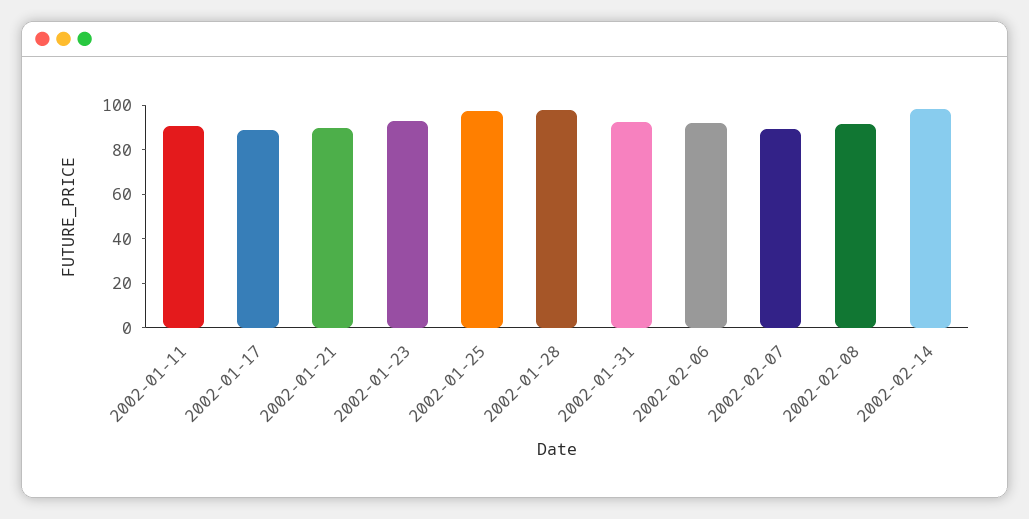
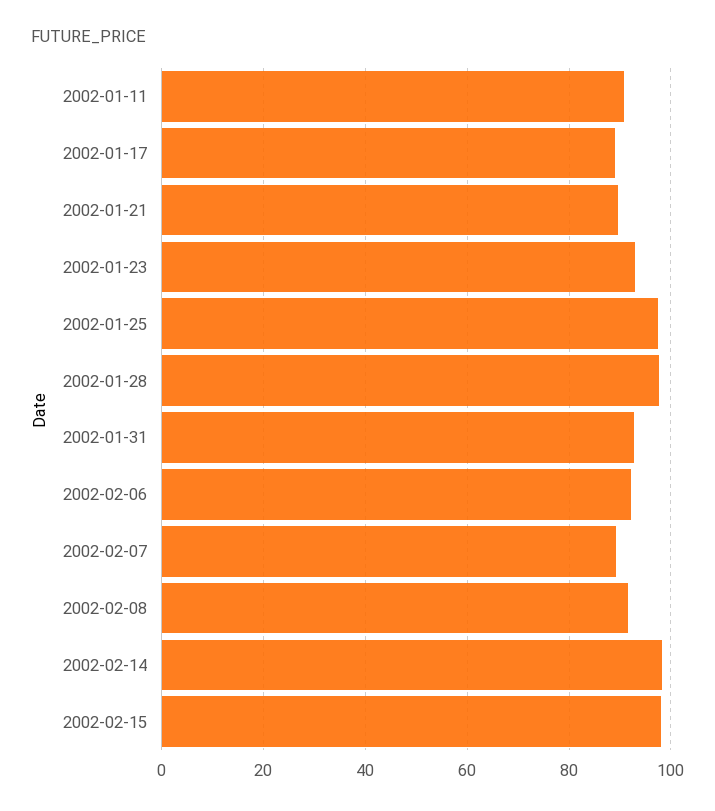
2002-02-15: none -> 98

